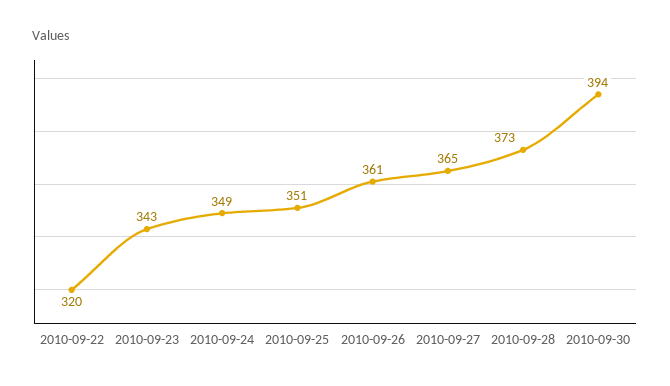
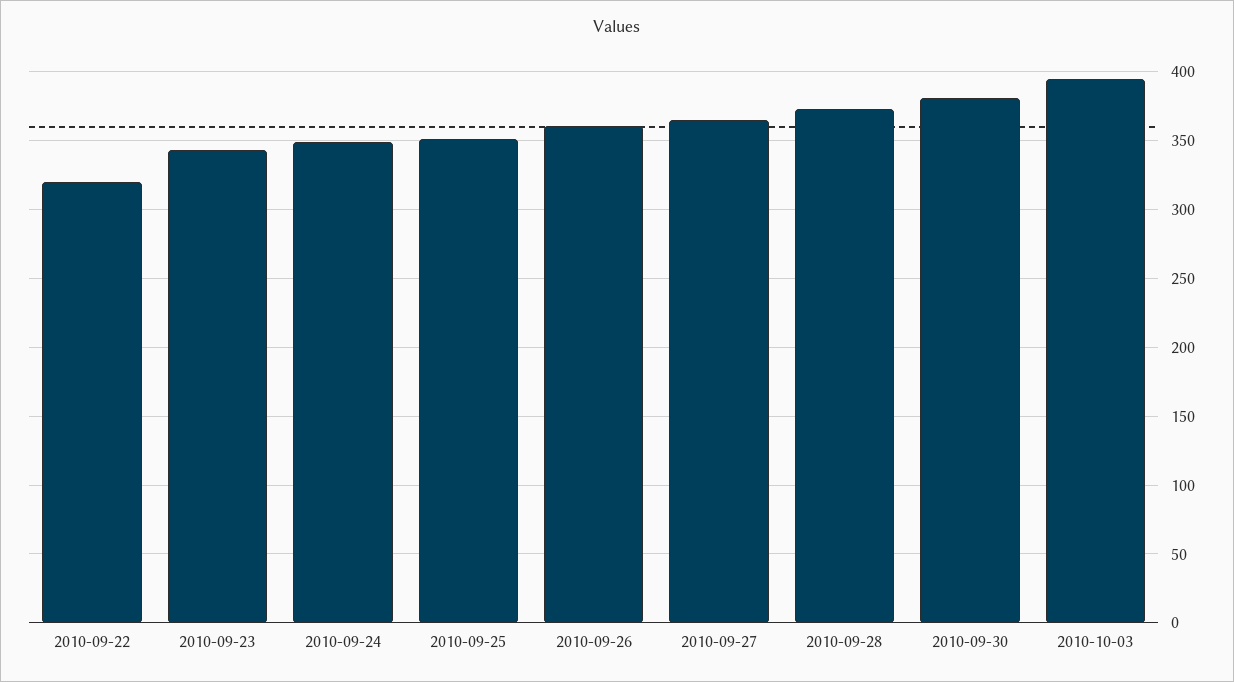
2010-09-30: 394 -> 380
2010-10-03: none -> 395

